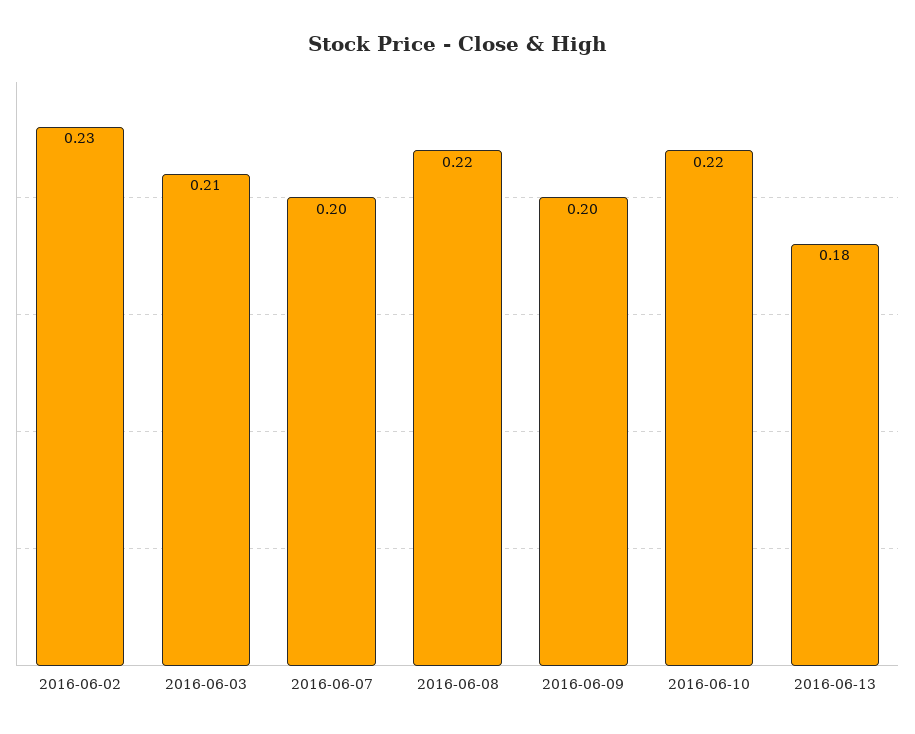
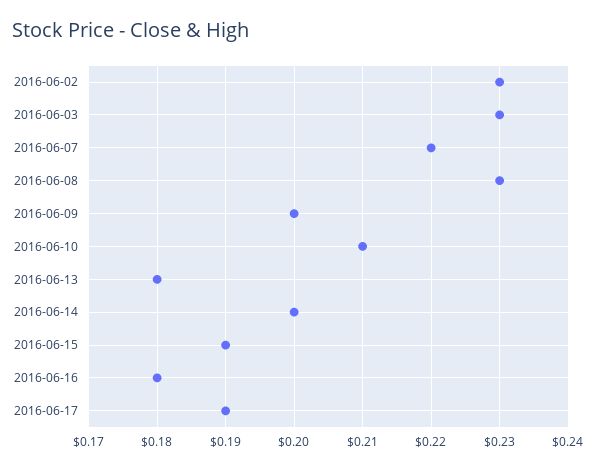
2016-06-03: 0.21 -> 0.23
2016-06-07: 0.2 -> 0.22
2016-06-08: 0.22 -> 0.23
2016-06-10: 0.22 -> 0.21
2016-06-14: none -> 0.2
2016-06-15: none -> 0.19
2016-06-16: none -> 0.18
2016-06-17: none -> 0.19

